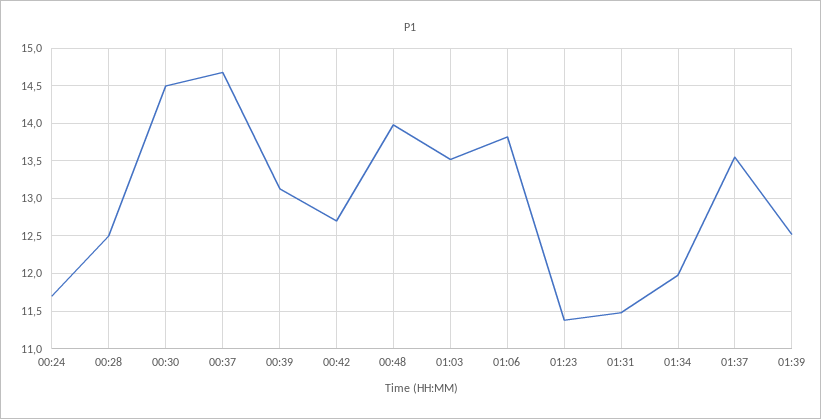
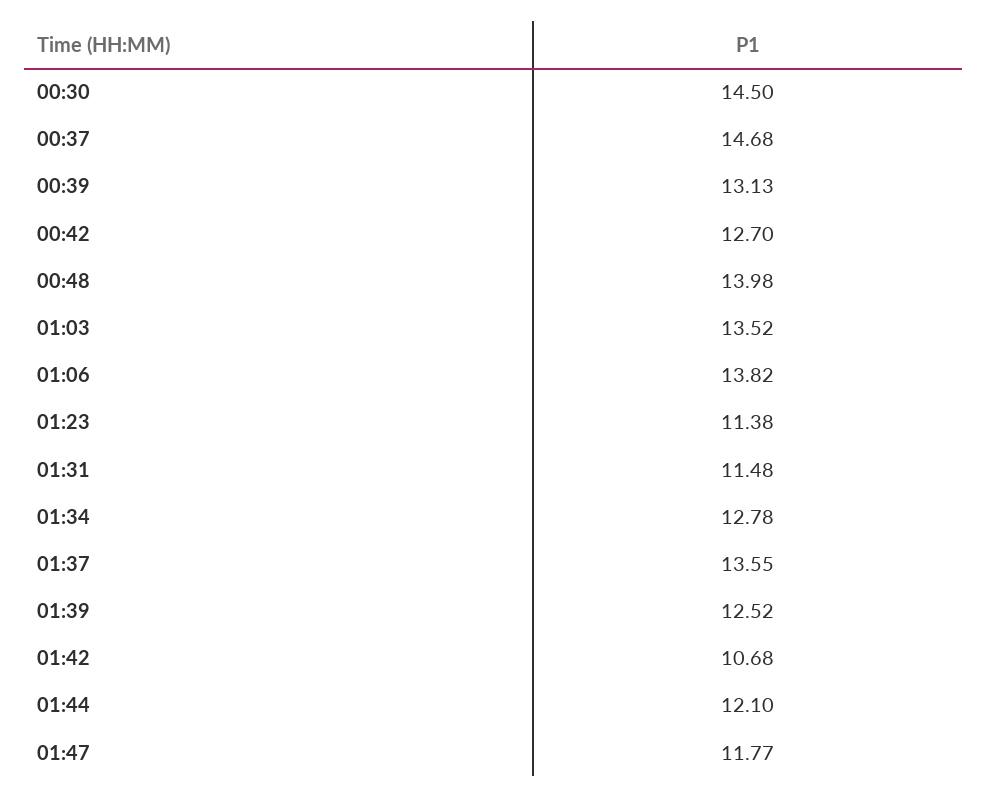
00:24: 11.7 -> none
00:28: 12.5 -> none
01:34: 12 -> 12.78
01:42: none -> 10.68
01:44: none -> 12.1
01:47: none -> 11.77

